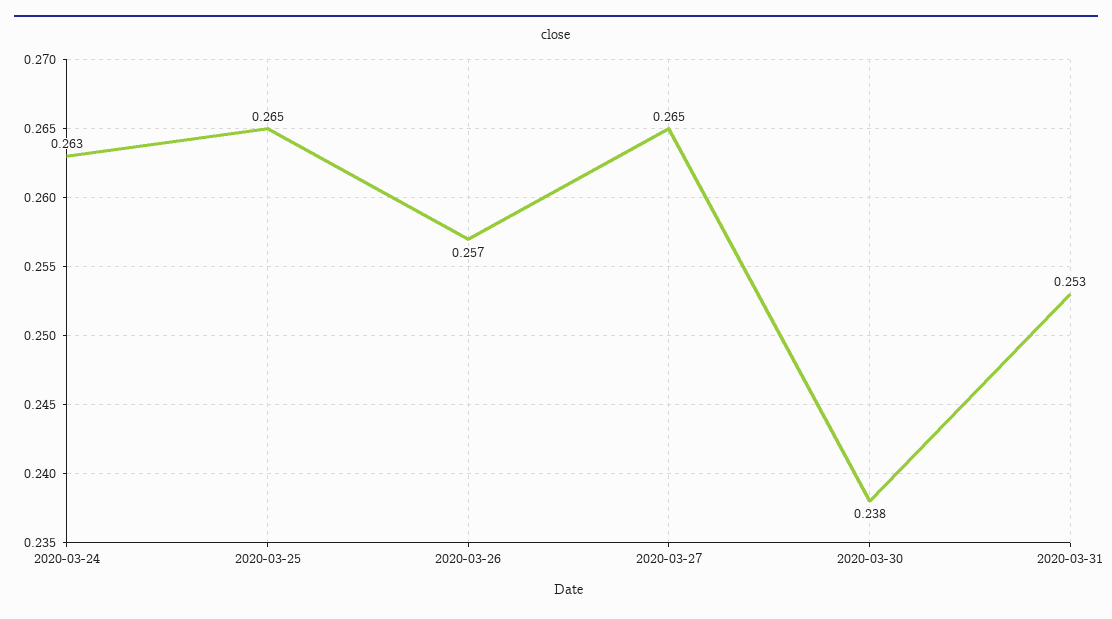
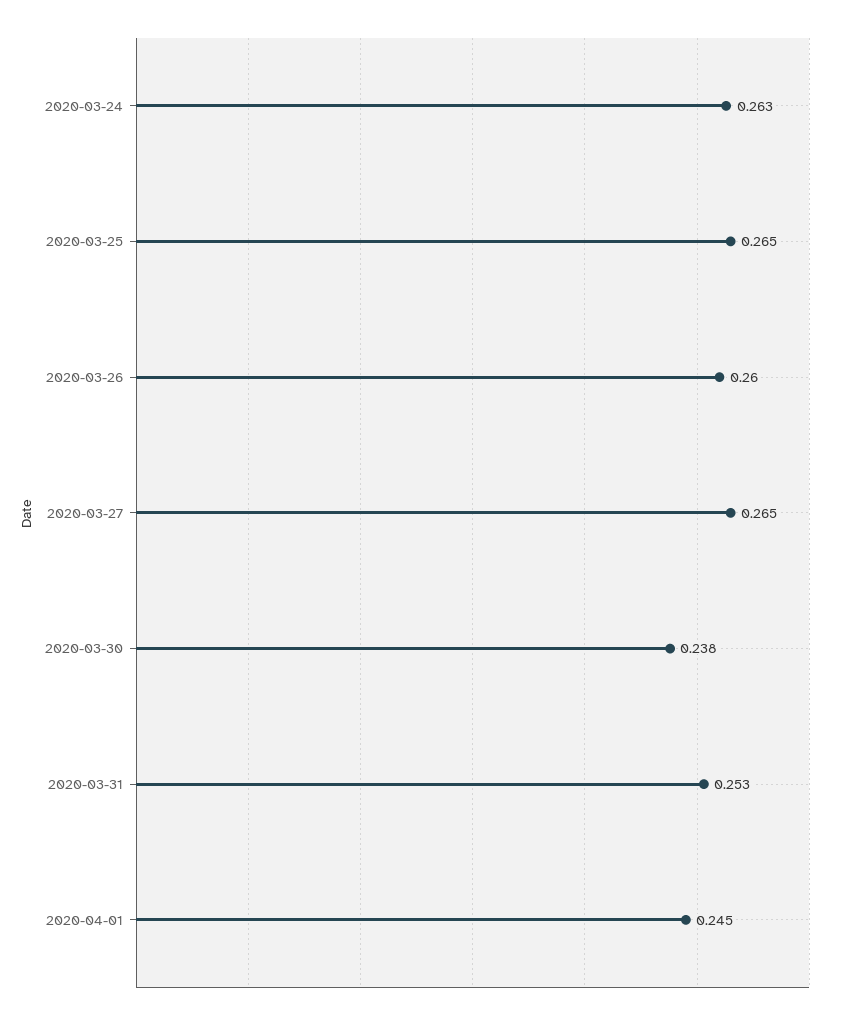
2020-03-26: 0.257 -> 0.26
2020-04-01: none -> 0.245

